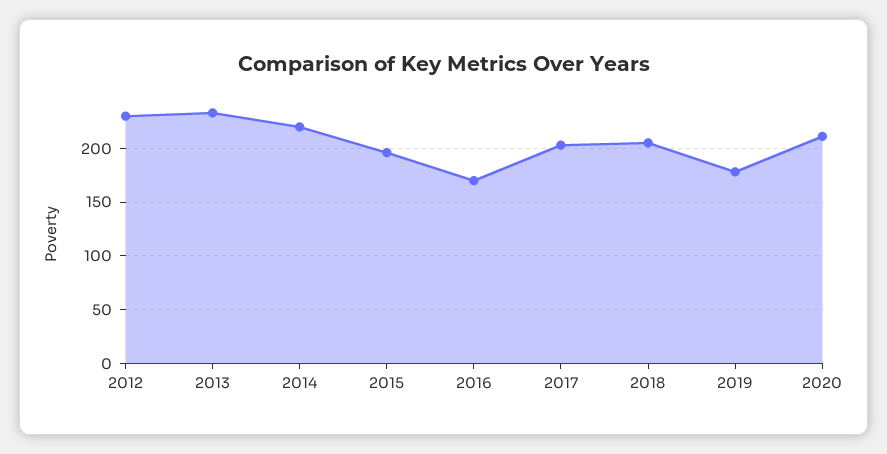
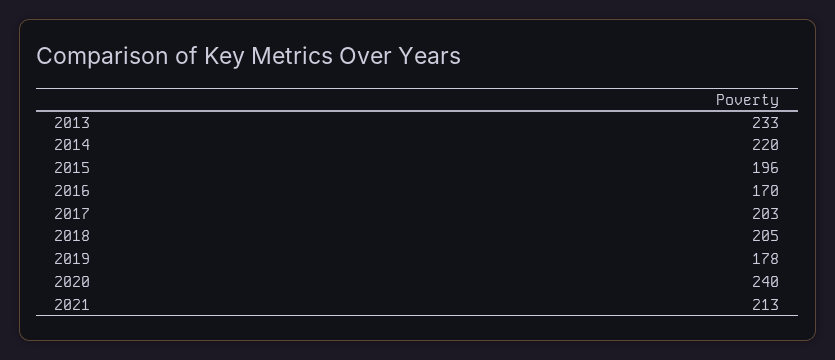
2012: 230 -> none
2020: 210 -> 240
2021: none -> 213

